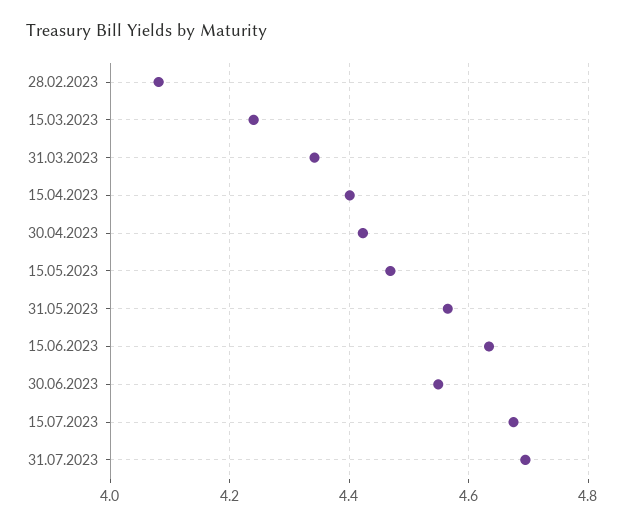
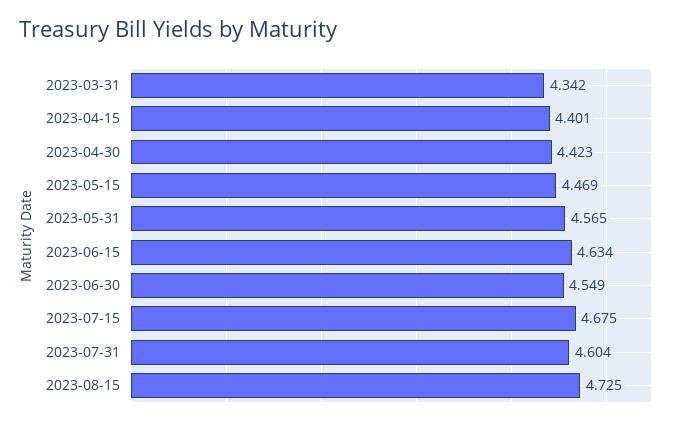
28.02.2023: 4.08 -> none
15.03.2023: 4.24 -> none
31.07.2023: 4.7 -> 4.604
2023-08-15: none -> 4.725

